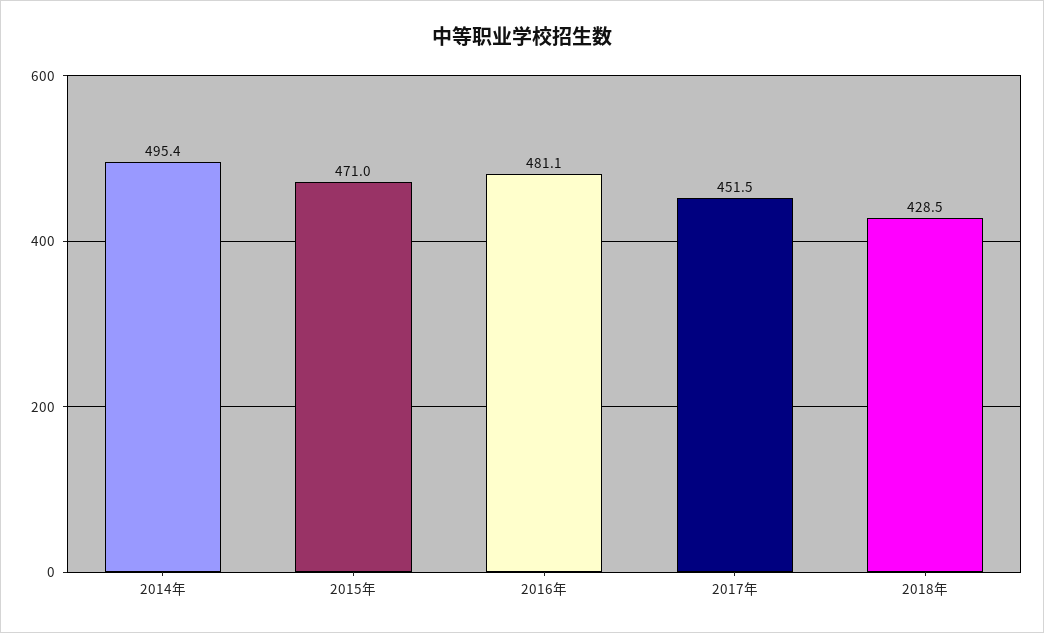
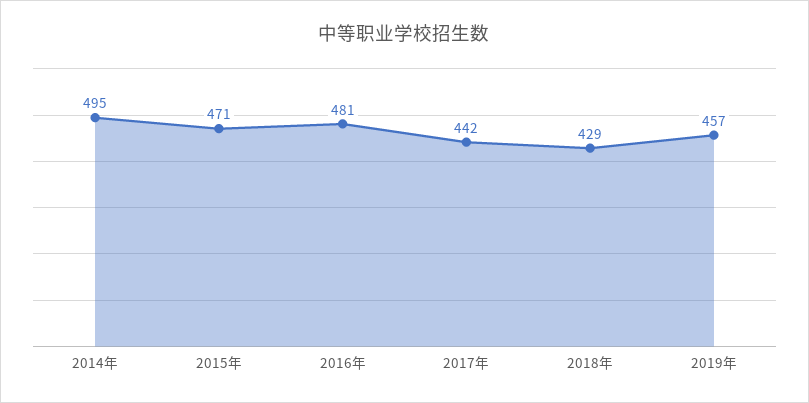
2017年: 451.5 -> 442
2019年: none -> 457

